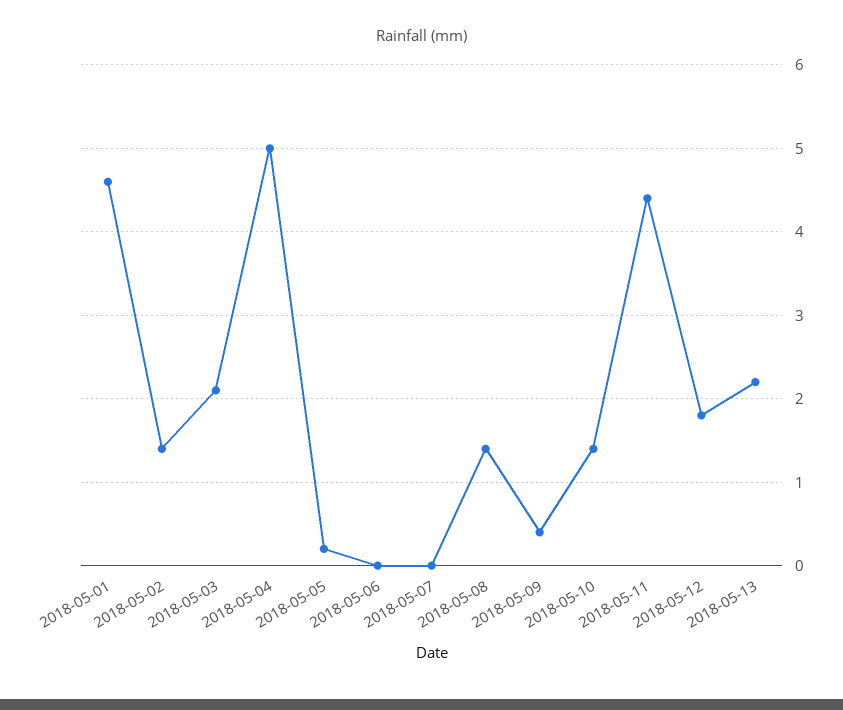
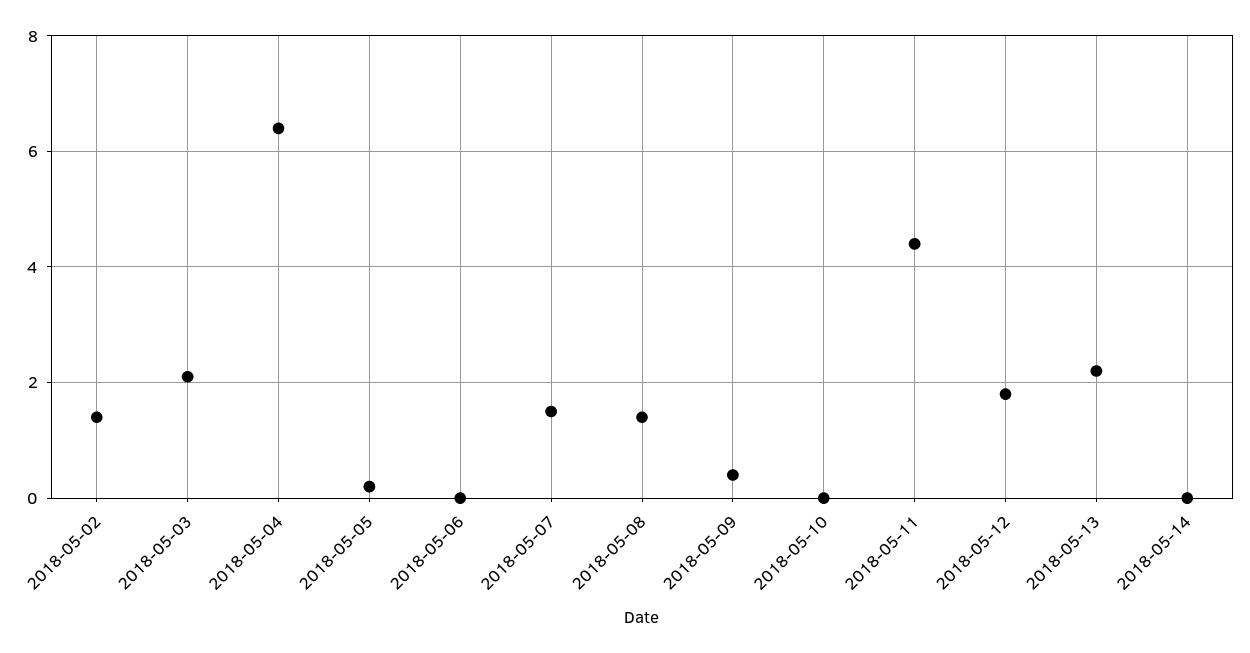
2018-05-01: 4.6 -> none
2018-05-04: 5 -> 6.5
2018-05-07: 0 -> 1.5
2018-05-10: 1.4 -> 0
2018-05-14: none -> 0

